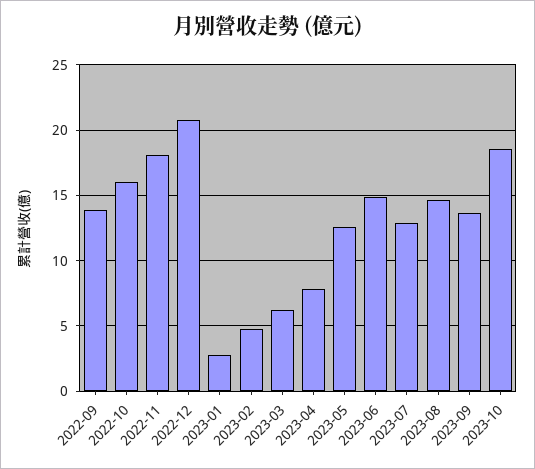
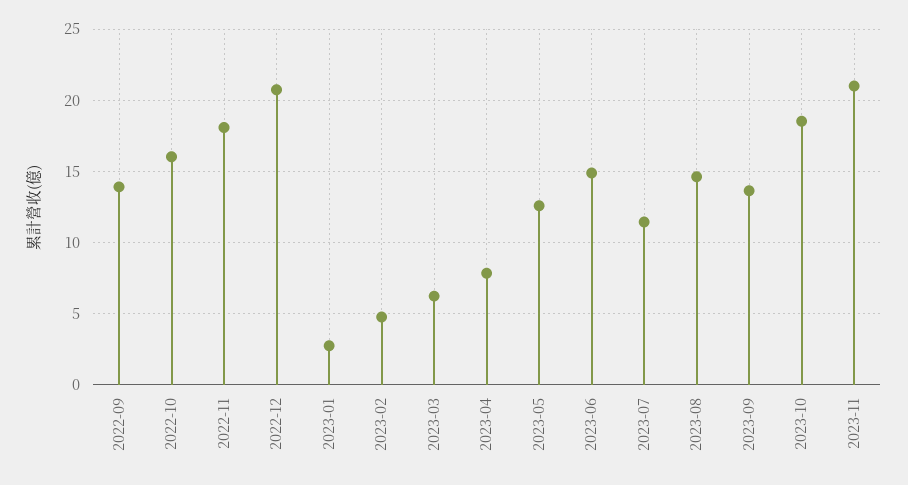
2023-07: 13 -> 11.5
2023-11: none -> 21

